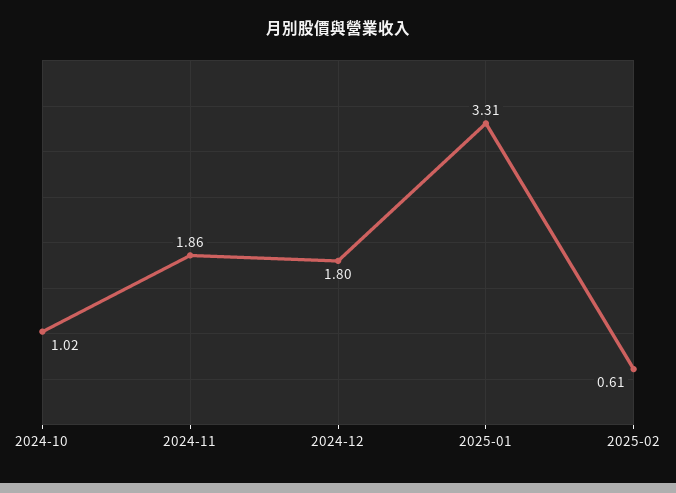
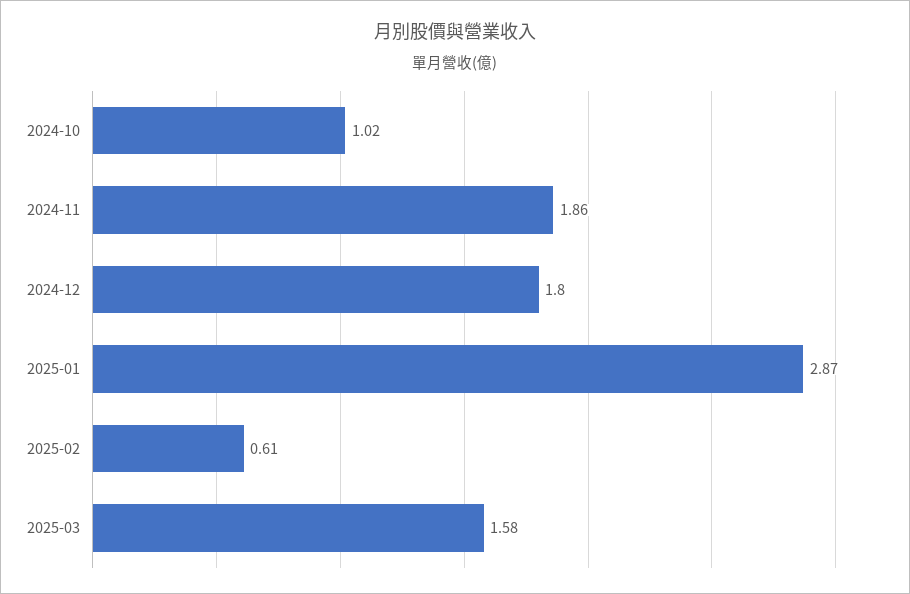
2025-01: 3.31 -> 2.87
2025-03: none -> 1.58

